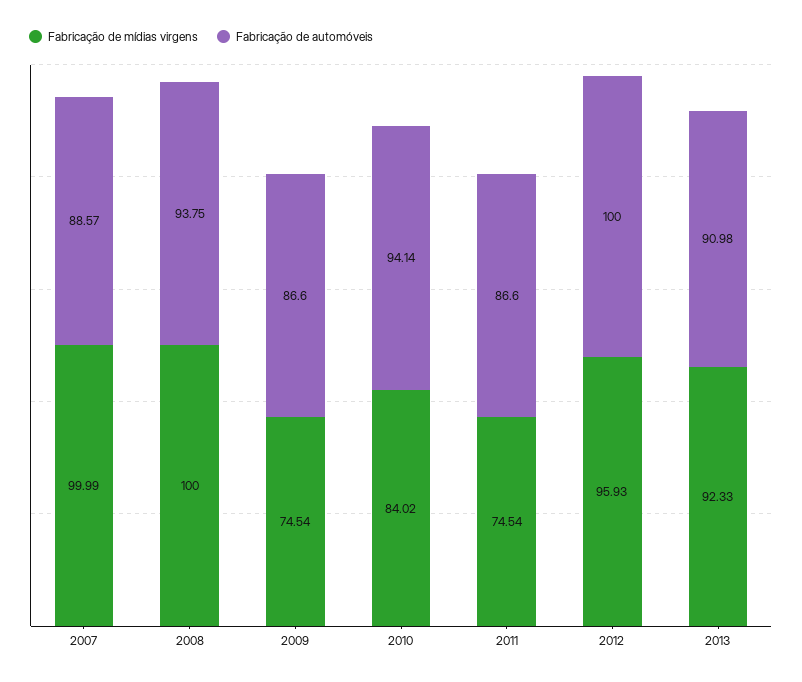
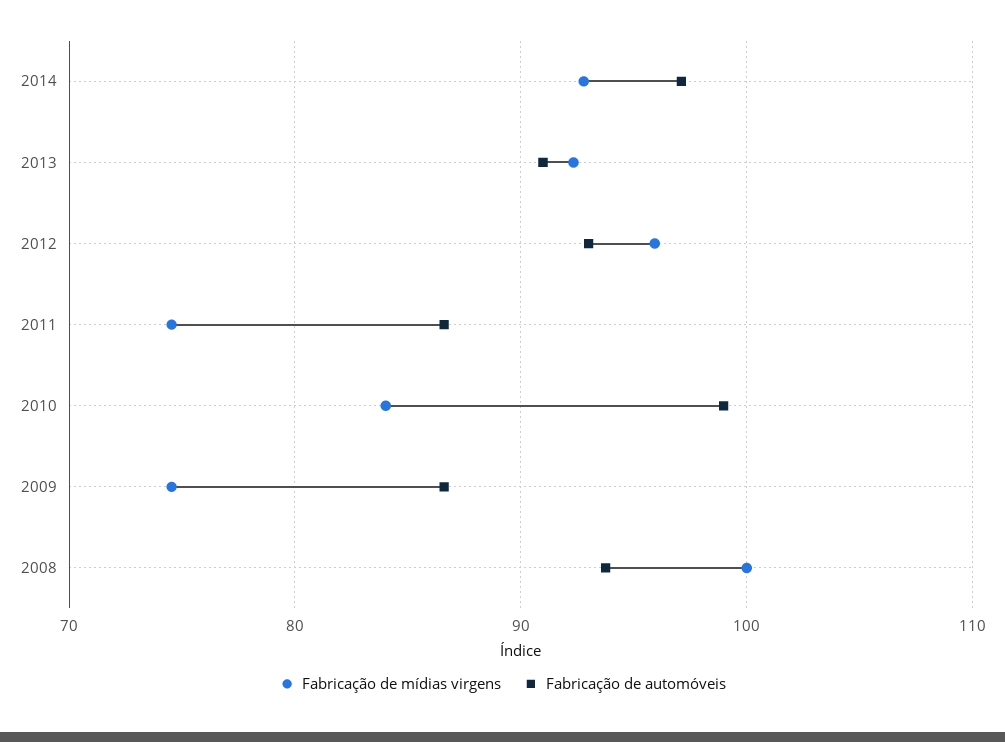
Fabricação de mídias virgens, 2007: 99.99 -> none
Fabricação de automóveis, 2007: 88.57 -> none
Fabricação de automóveis, 2010: 94.14 -> 99
Fabricação de automóveis, 2012: 100 -> 93
Fabricação de mídias virgens, 2014: none -> 93
Fabricação de automóveis, 2014: none -> 97

